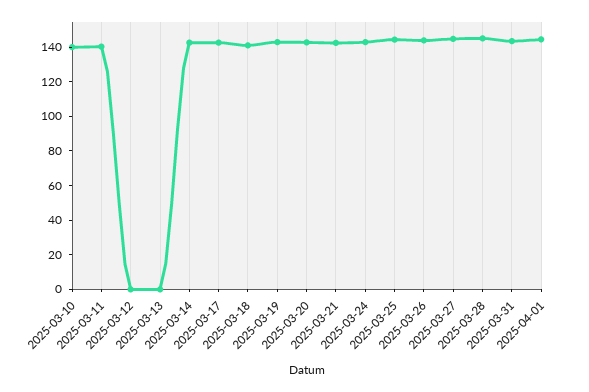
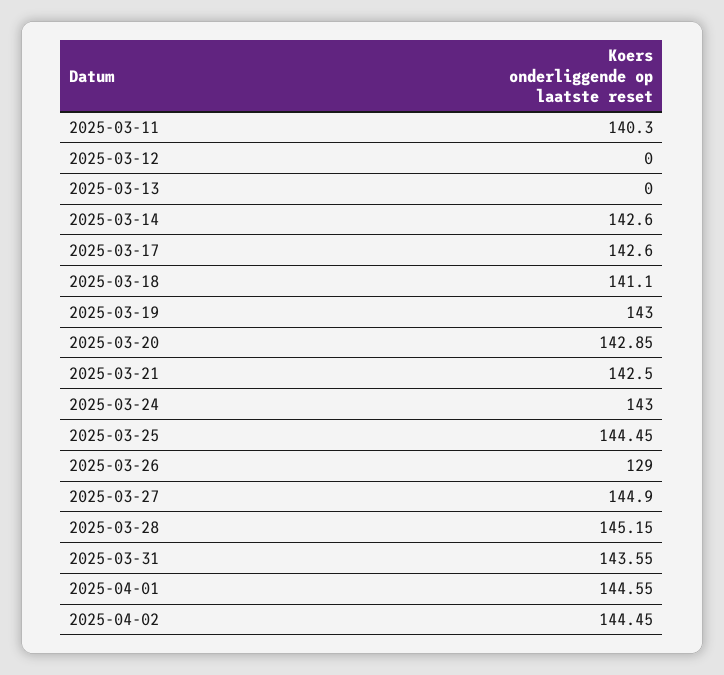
2025-03-10: 140 -> none
2025-03-26: 145 -> 129
2025-04-02: none -> 144.45

